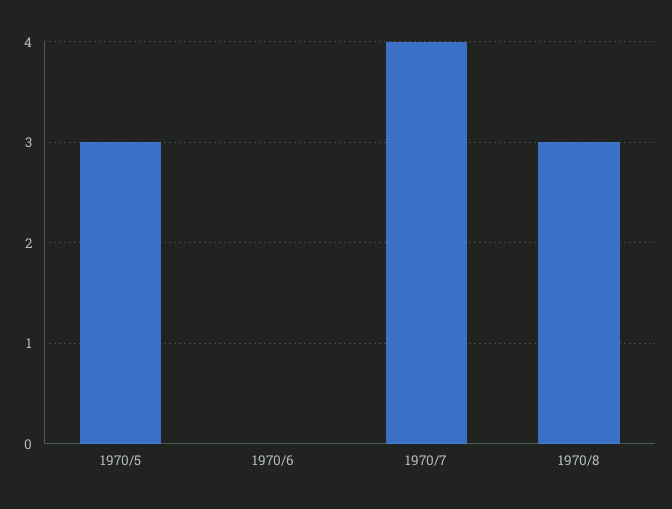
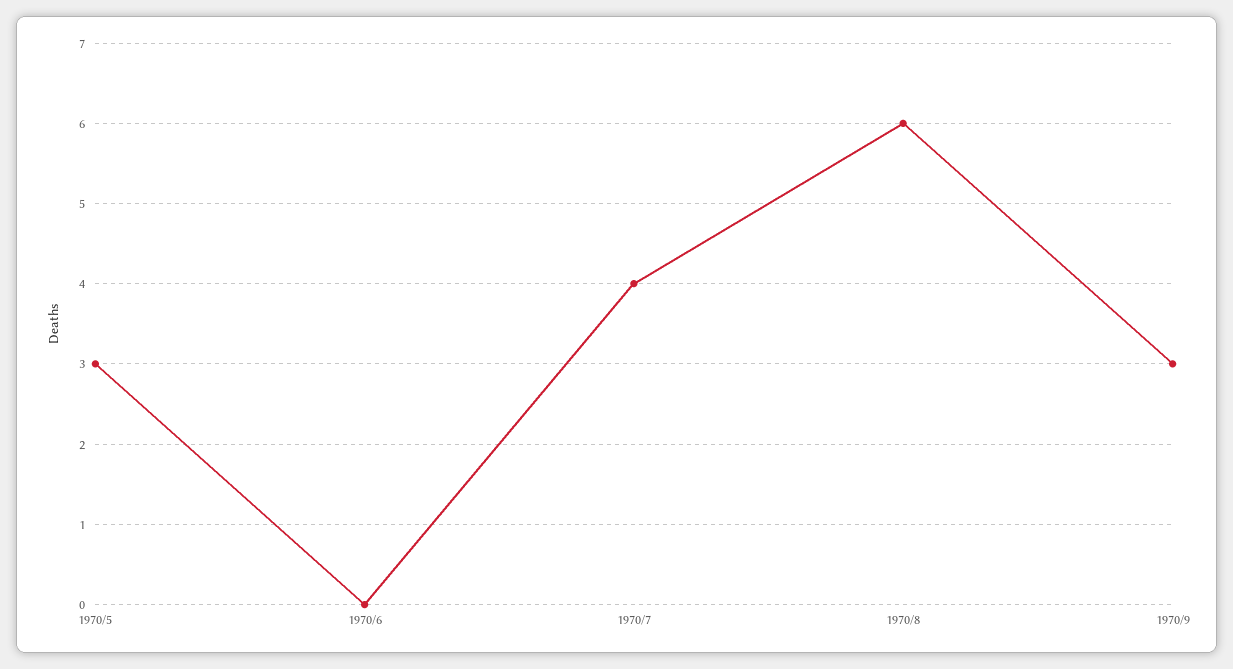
1970/8: 3 -> 6
1970/9: none -> 3

